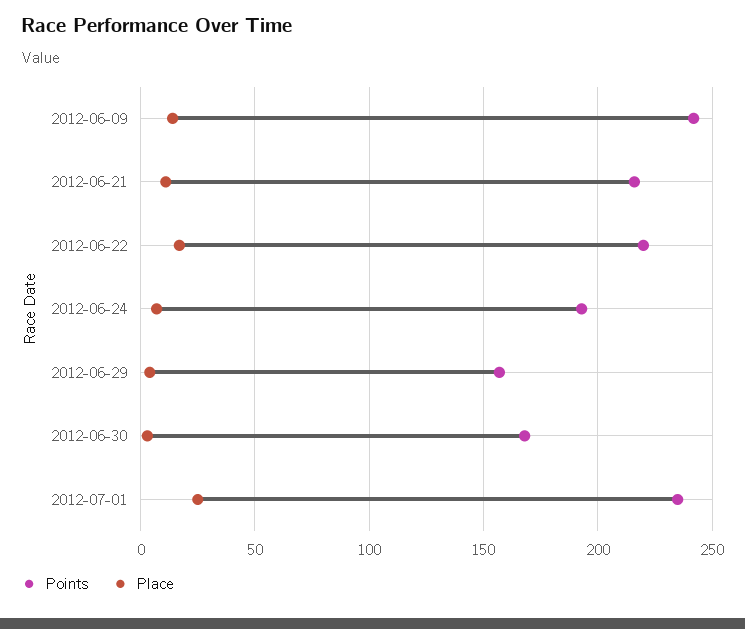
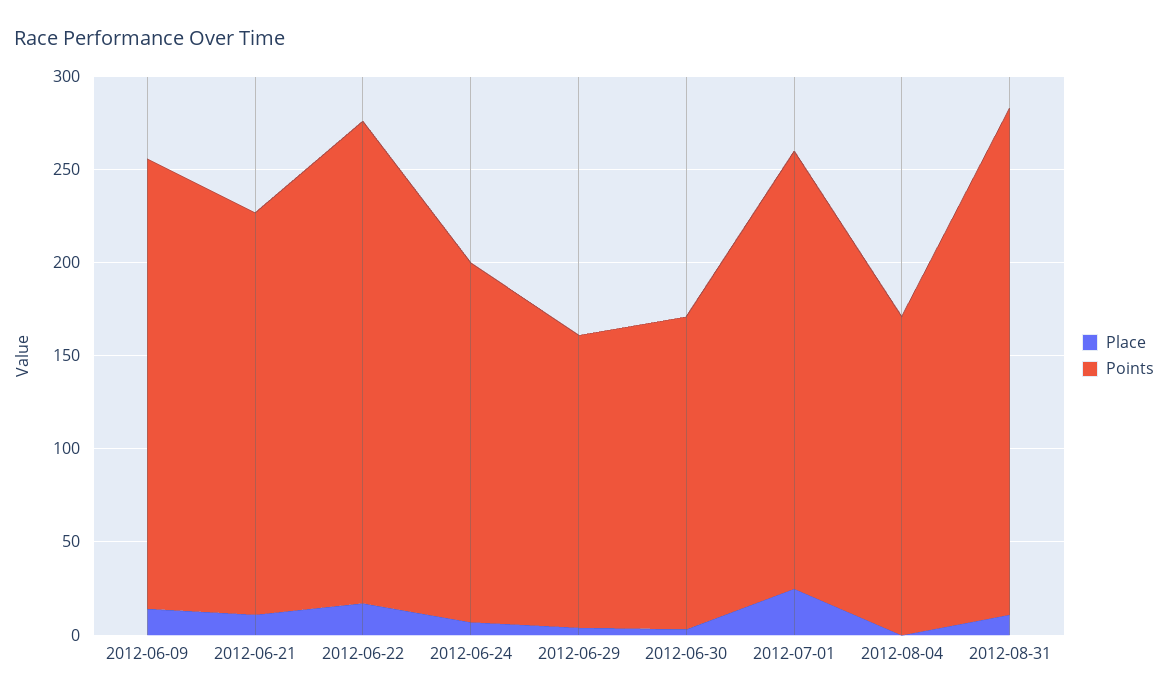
Points, 2012-06-22: 220 -> 260
Place, 2012-08-04: none -> 0
Points, 2012-08-04: none -> 170
Place, 2012-08-31: none -> 10
Points, 2012-08-31: none -> 270

